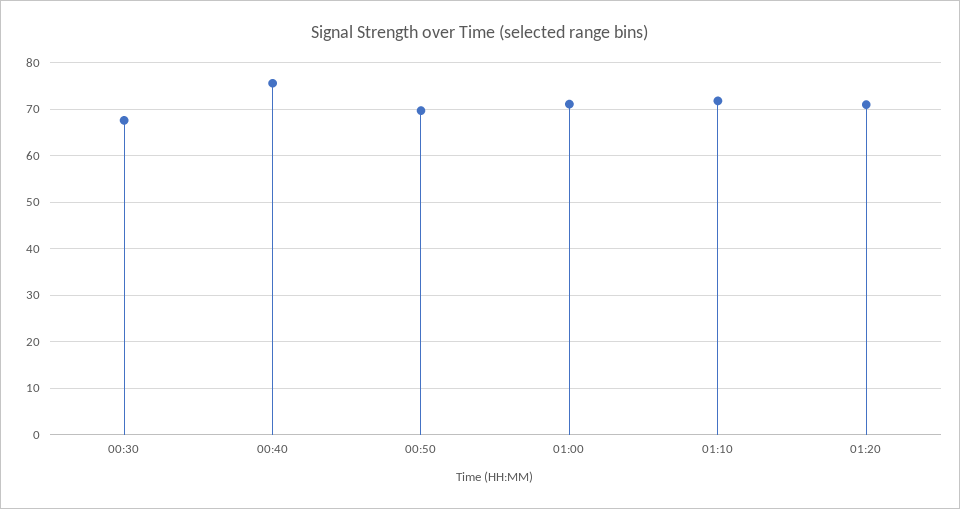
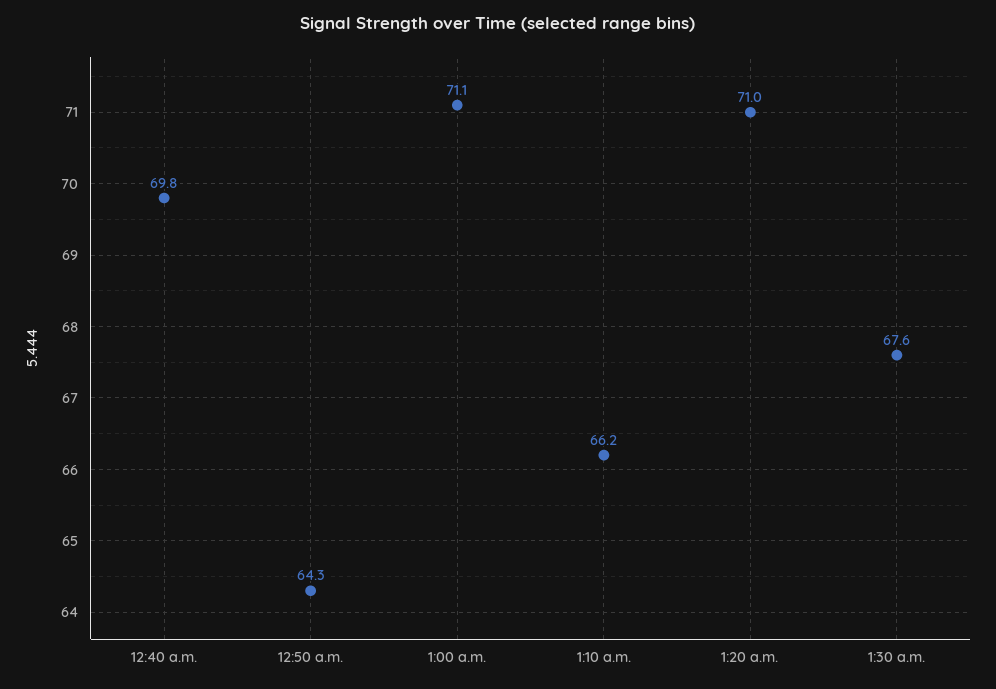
00:30: 68 -> none
00:40: 76 -> 69.8
00:50: 70 -> 64.3
01:10: 72 -> 66.2
1:30 a.m.: none -> 67.6

